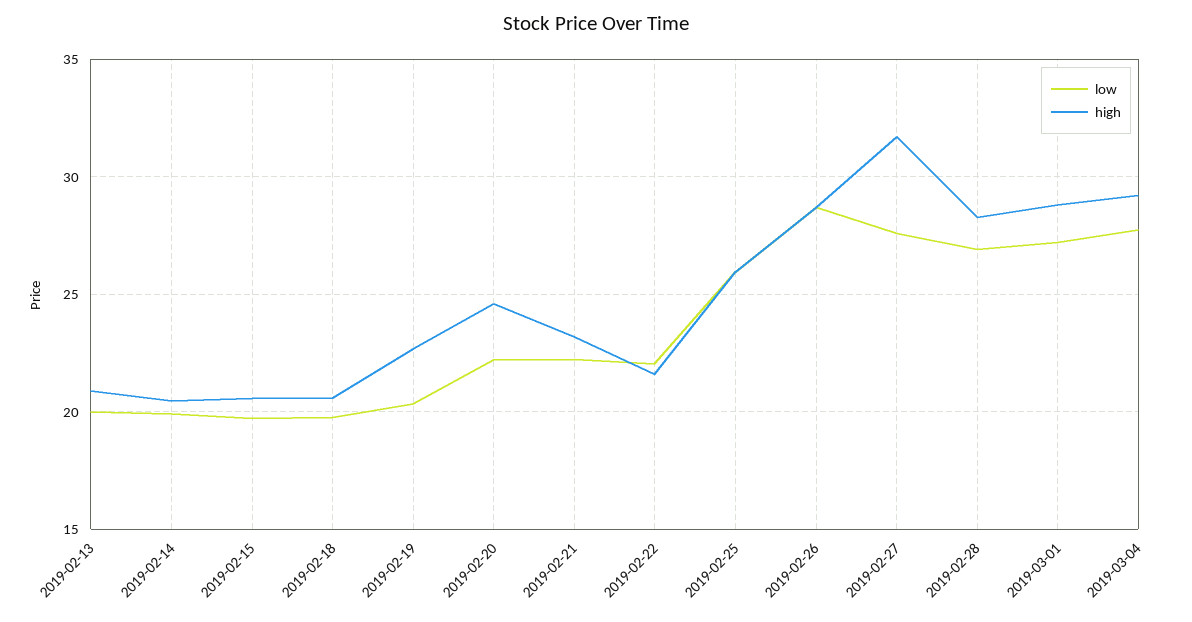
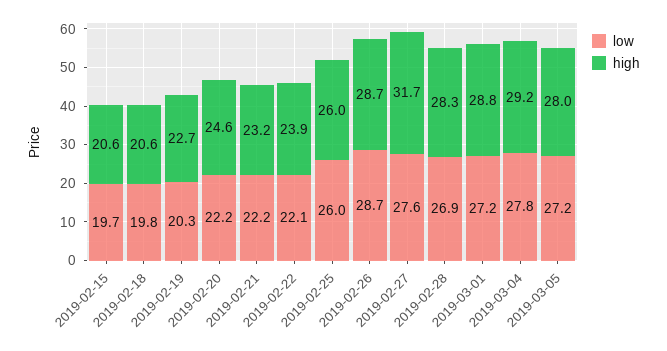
low, 2019-02-13: 20 -> none
high, 2019-02-13: 21 -> none
low, 2019-02-14: 20 -> none
high, 2019-02-14: 20.5 -> none
high, 2019-02-22: 21.5 -> 23.9
low, 2019-03-05: none -> 27.2
high, 2019-03-05: none -> 28

